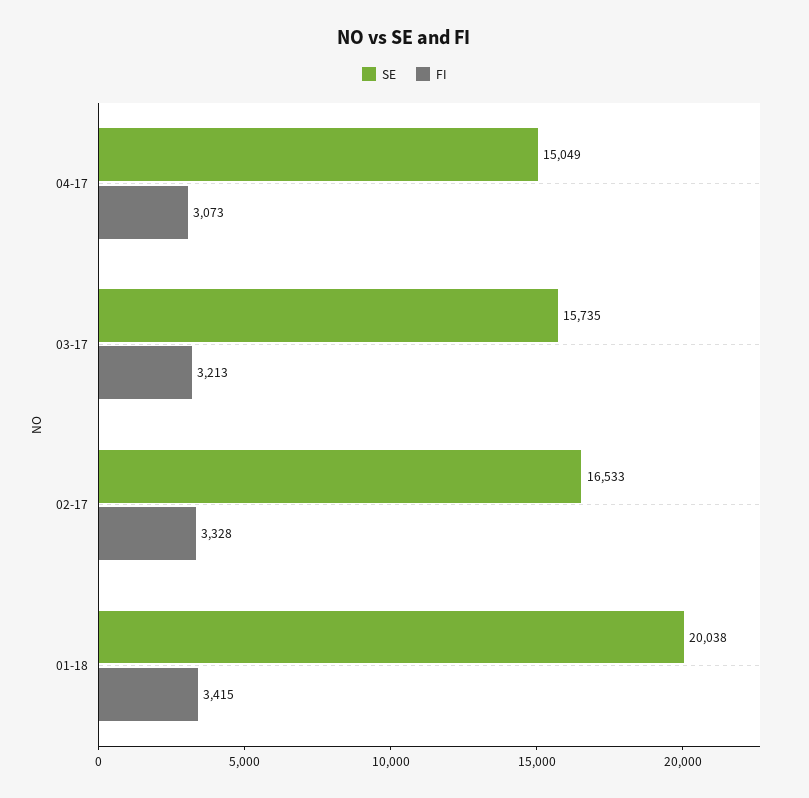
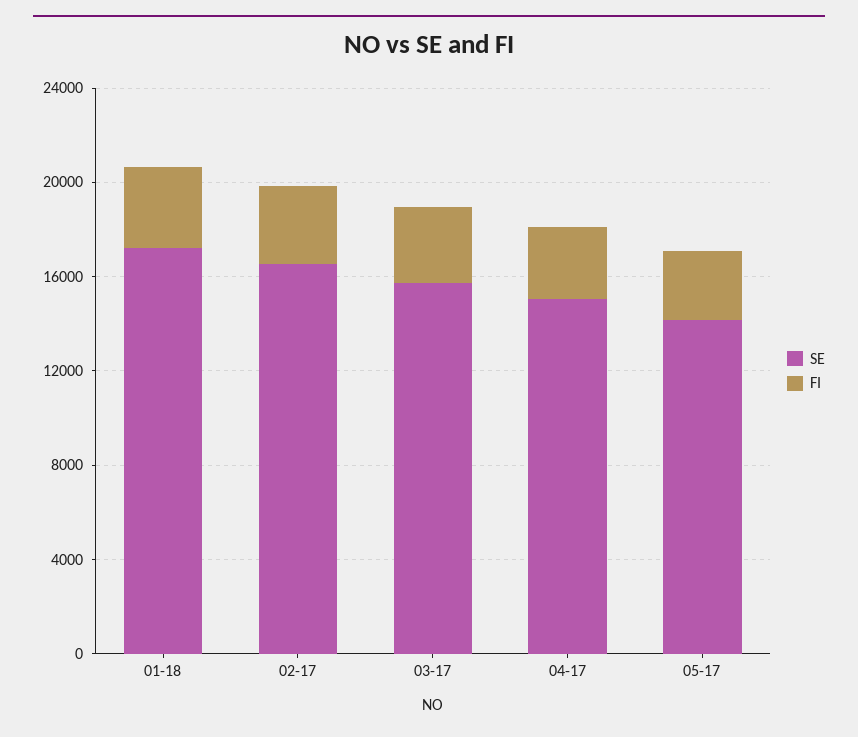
SE, 01-18: 20038 -> 17000
SE, 05-17: none -> 14000
FI, 05-17: none -> 3000

